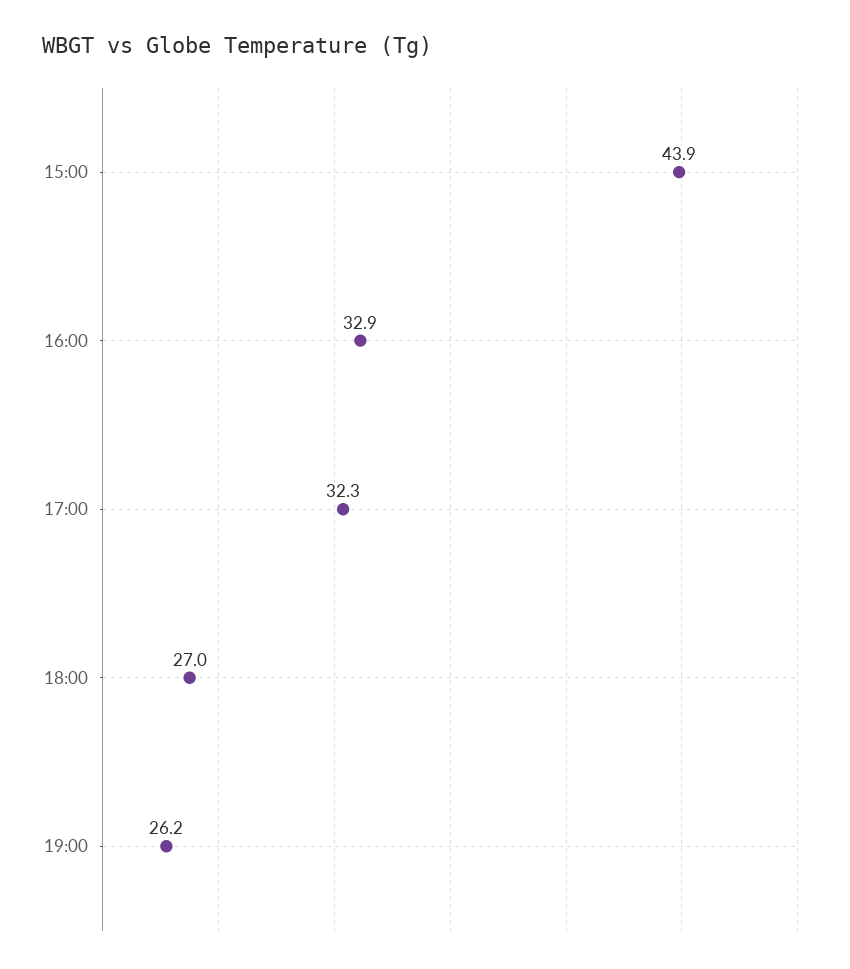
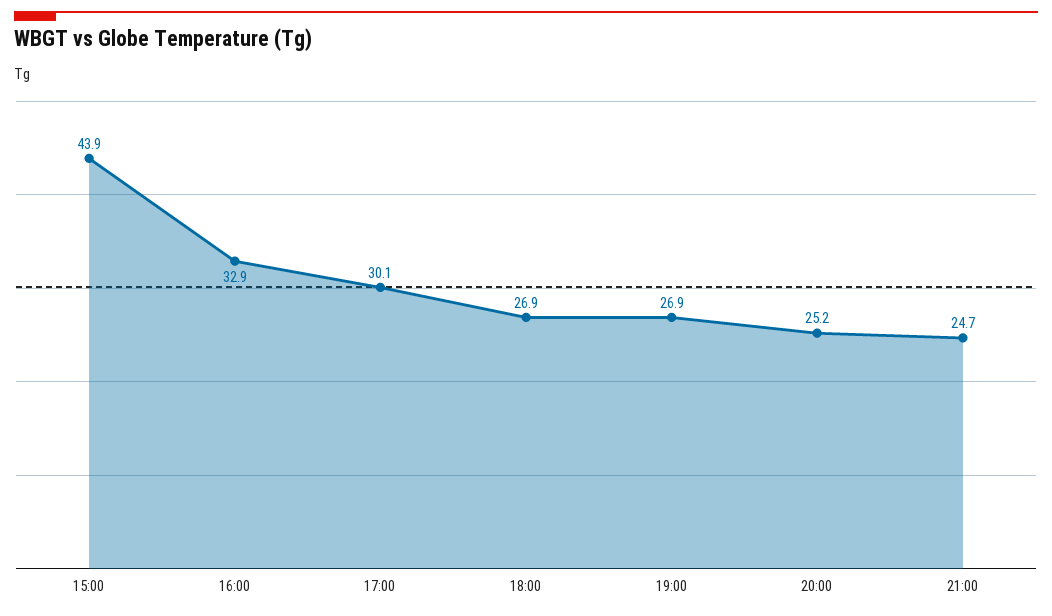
17:00: 32.3 -> 30.1
18:00: 27 -> 26.9
19:00: 26.2 -> 26.9
20:00: none -> 25.2
21:00: none -> 24.7

